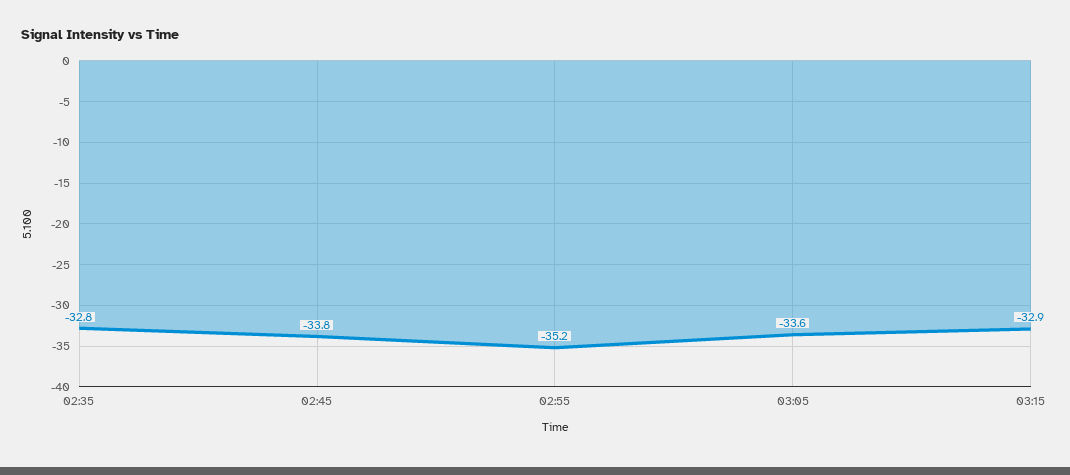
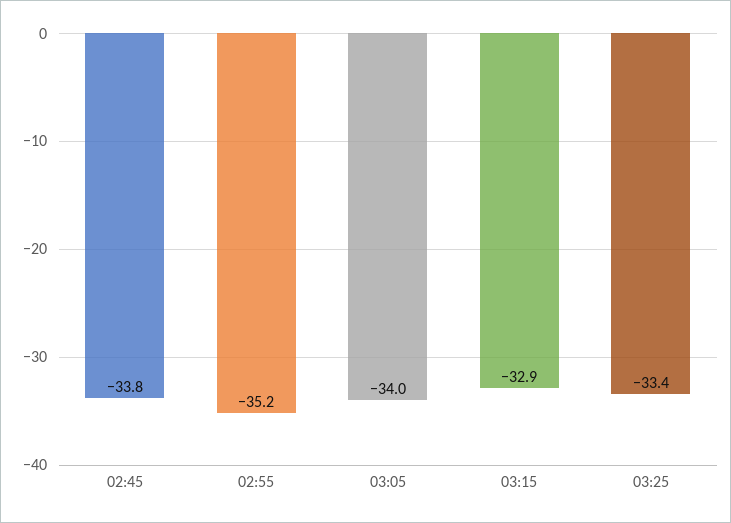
02:35: -32.8 -> none
03:05: -33.6 -> -34
03:25: none -> -33.4

